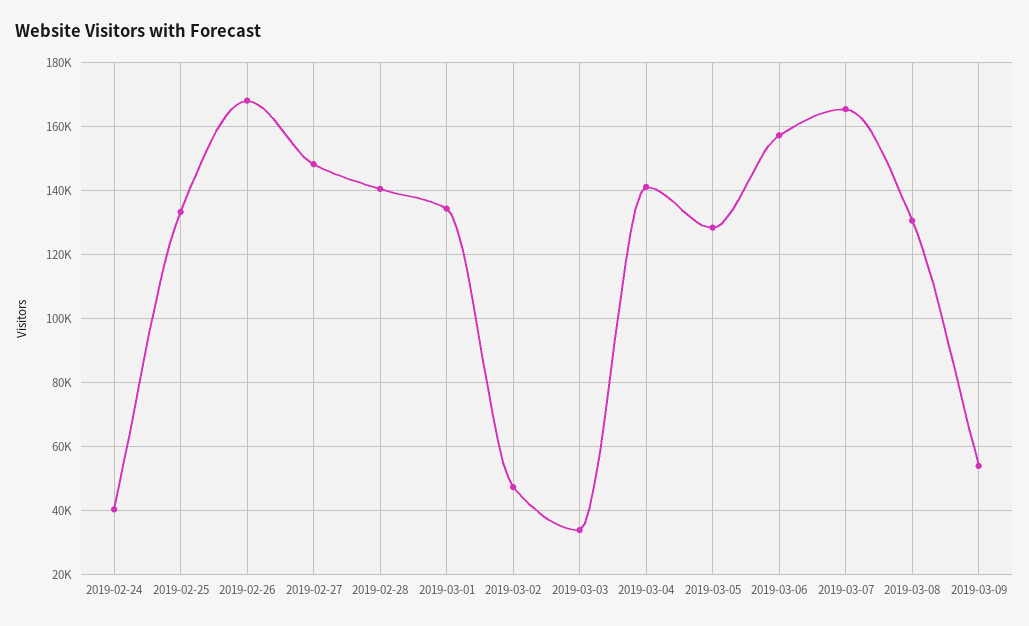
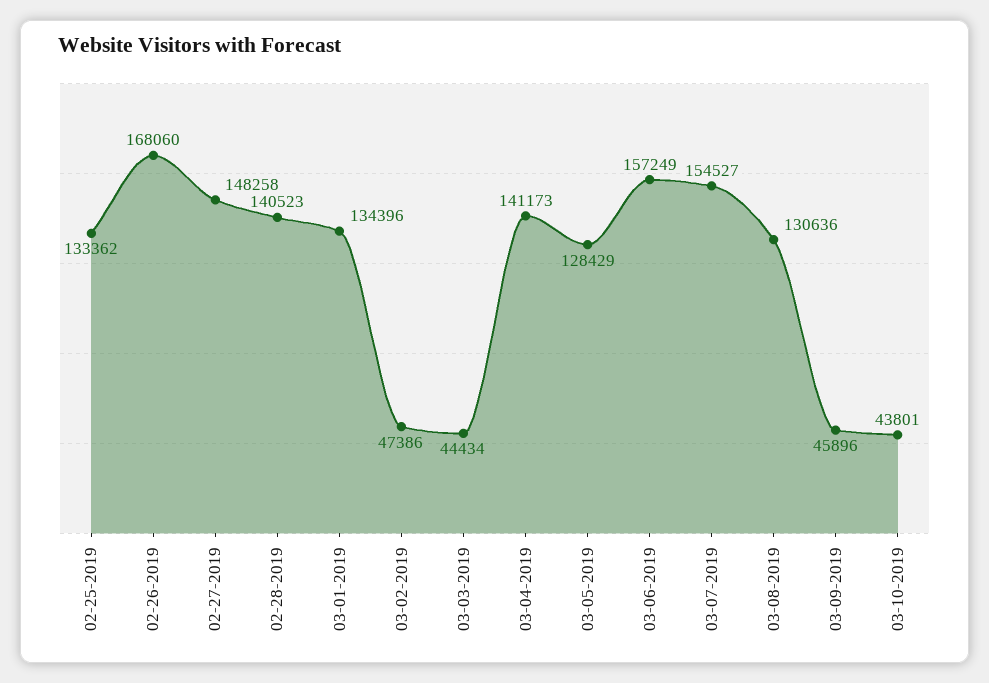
2019-02-24: 40000 -> none
2019-03-03: 34000 -> 44434
2019-03-07: 166000 -> 154527
2019-03-09: 54000 -> 45896
03-10-2019: none -> 43801

